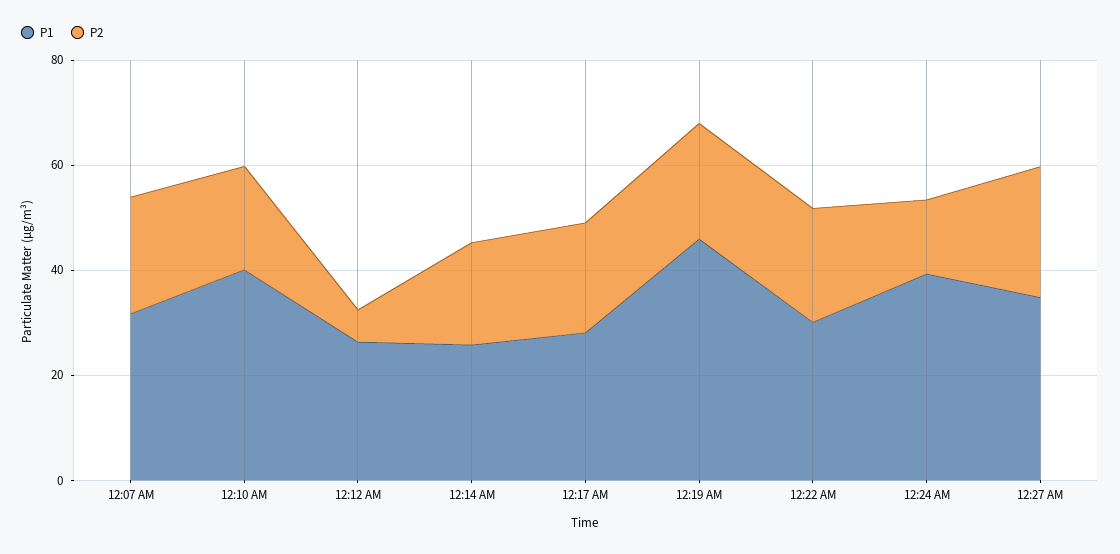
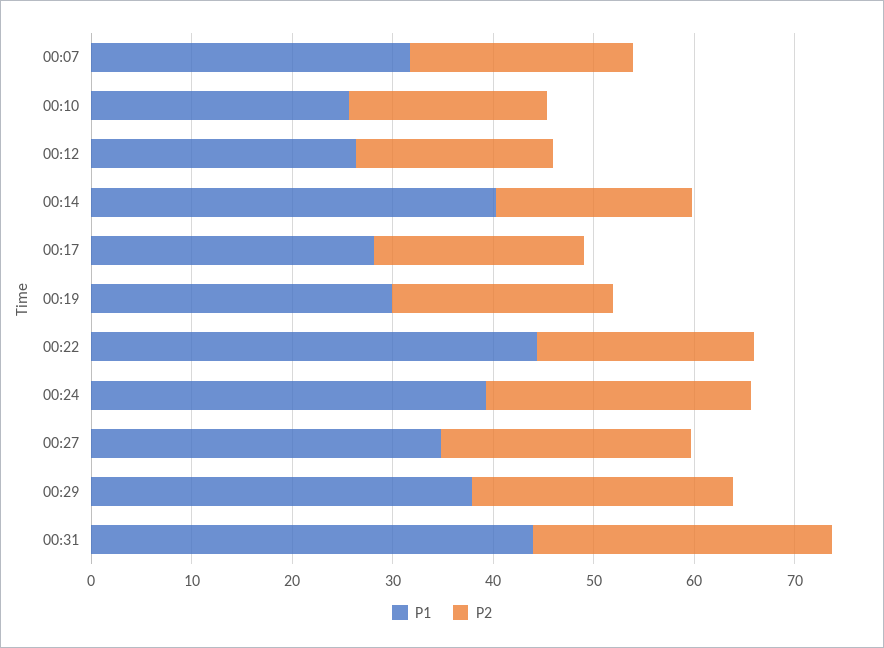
P1, 12:10 AM: 40 -> 26
P2, 12:12 AM: 5 -> 20
P1, 12:14 AM: 25 -> 40
P1, 12:19 AM: 45 -> 30
P1, 12:22 AM: 30 -> 44
P2, 12:24 AM: 15 -> 26
P1, 00:29: none -> 38
P2, 00:29: none -> 26
P1, 00:31: none -> 44
P2, 00:31: none -> 30

